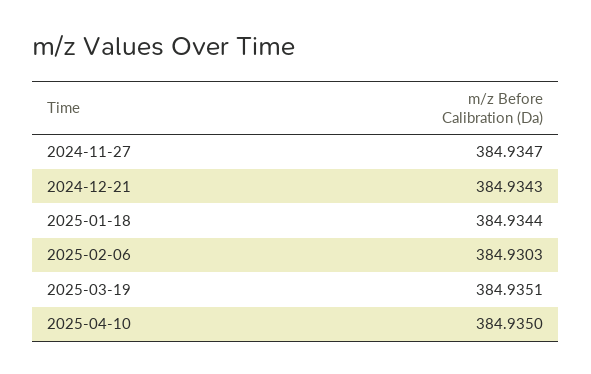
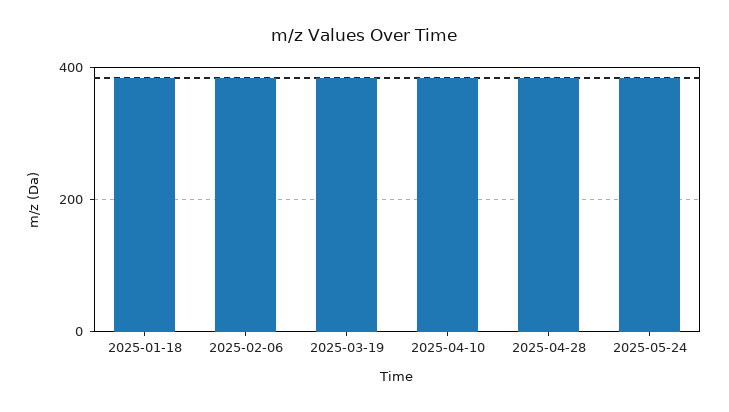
2024-11-27: 384.9347 -> none
2024-12-21: 384.9343 -> none
2025-04-28: none -> 380
2025-05-24: none -> 380

